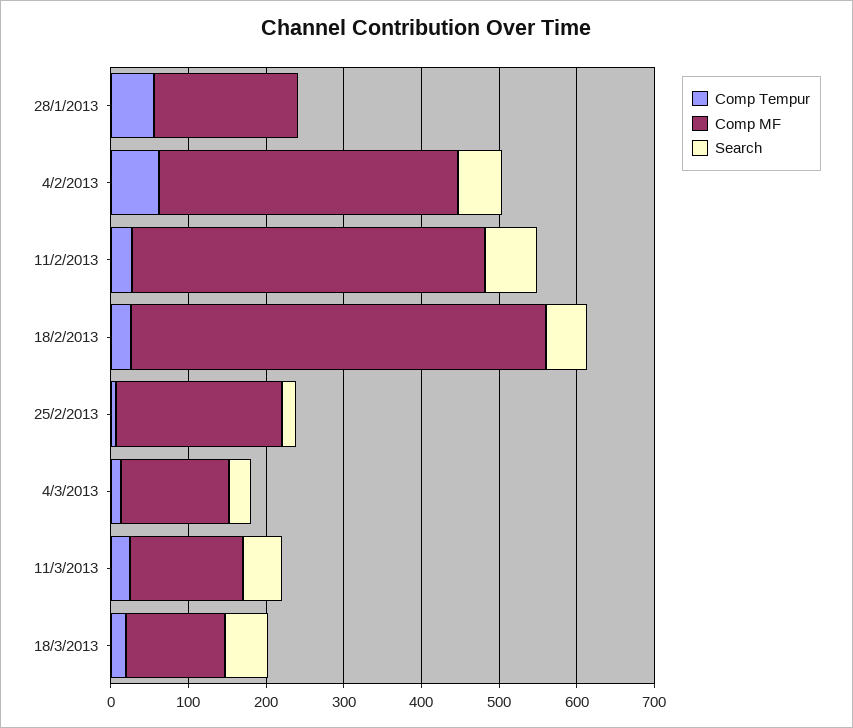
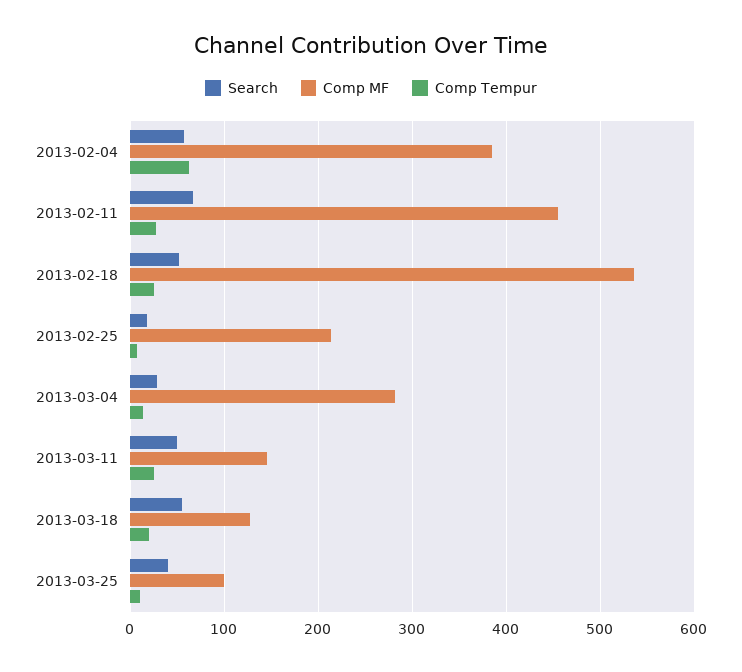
Comp Tempur, 28/1/2013: 60 -> none
Comp MF, 28/1/2013: 180 -> none
Search, 28/1/2013: 0 -> none
Comp MF, 4/3/2013: 140 -> 280
Search, 2013-03-25: none -> 40
Comp MF, 2013-03-25: none -> 100
Comp Tempur, 2013-03-25: none -> 10

